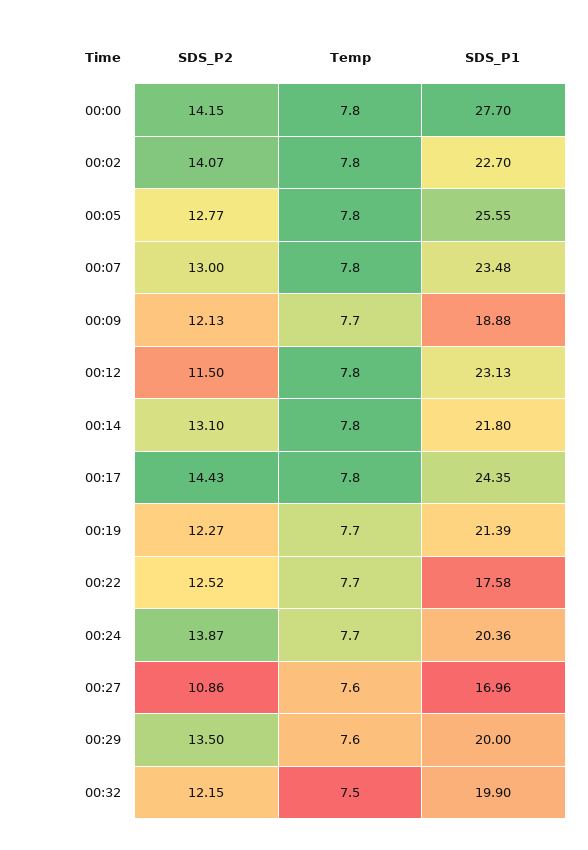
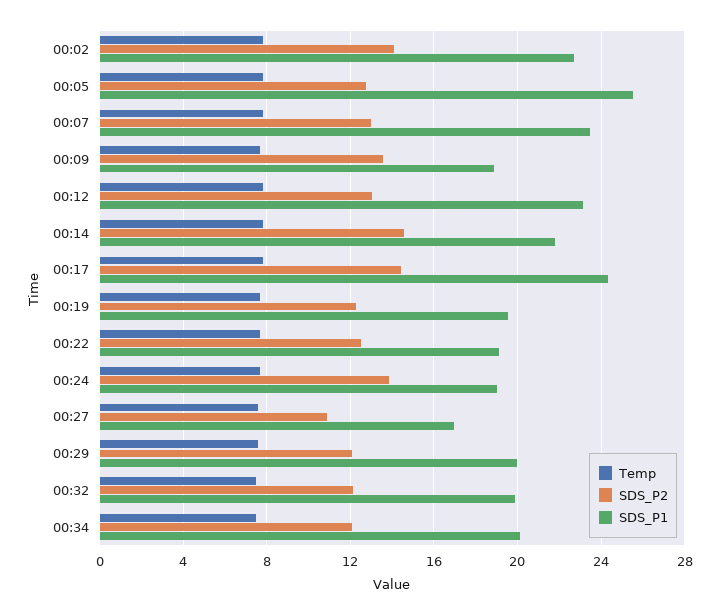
SDS_P2, 00:00: 14.15 -> none
Temp, 00:00: 7.8 -> none
SDS_P1, 00:00: 27.7 -> none
SDS_P2, 00:09: 12.13 -> 13.5
SDS_P2, 00:12: 11.5 -> 13
SDS_P2, 00:14: 13.1 -> 14.5
SDS_P1, 00:19: 21.39 -> 19.5
SDS_P1, 00:22: 17.58 -> 19
SDS_P1, 00:24: 20.36 -> 19
SDS_P2, 00:29: 13.5 -> 12
Temp, 00:34: none -> 7.5
SDS_P2, 00:34: none -> 12
SDS_P1, 00:34: none -> 20

